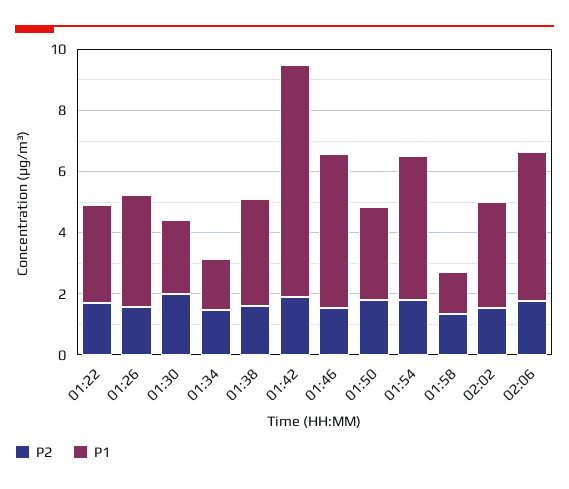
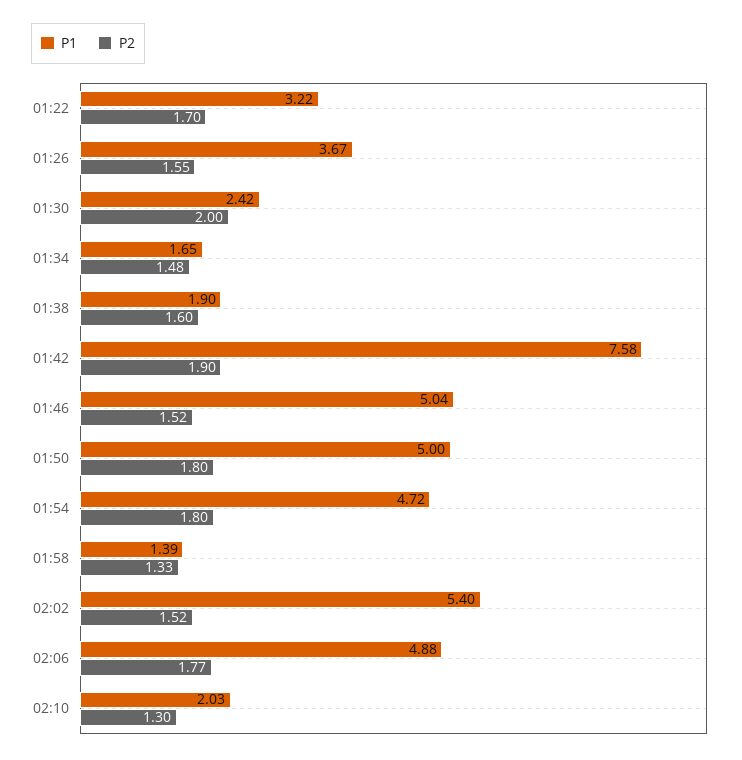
P1, 01:38: 3.5 -> 1.9
P1, 01:50: 3 -> 5
P1, 02:02: 3.5 -> 5.4
P1, 02:10: none -> 2.03
P2, 02:10: none -> 1.3

